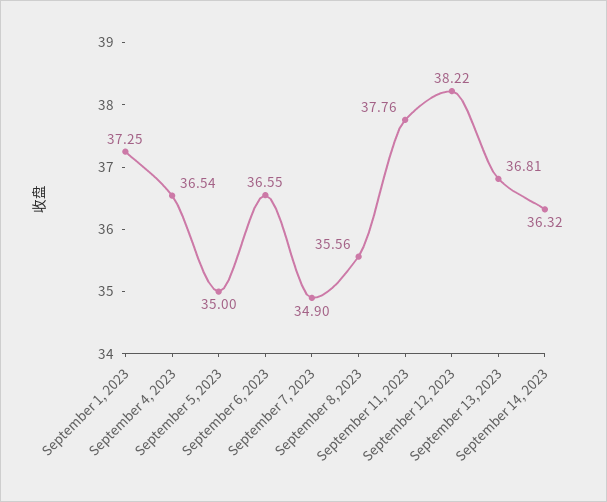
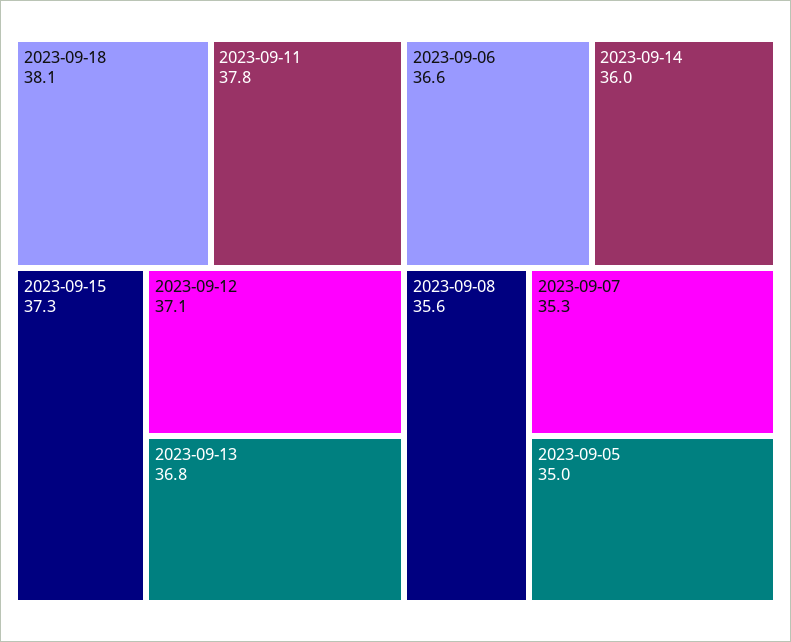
September 1, 2023: 37.25 -> none
September 4, 2023: 36.54 -> none
September 7, 2023: 34.9 -> 35.3
September 12, 2023: 38.22 -> 37.1
September 14, 2023: 36.32 -> 36
2023-09-18: none -> 38.1
2023-09-15: none -> 37.3

